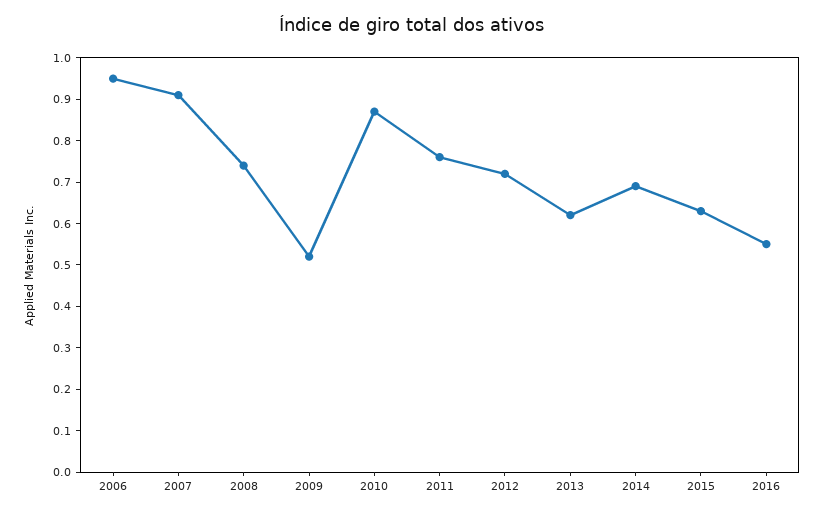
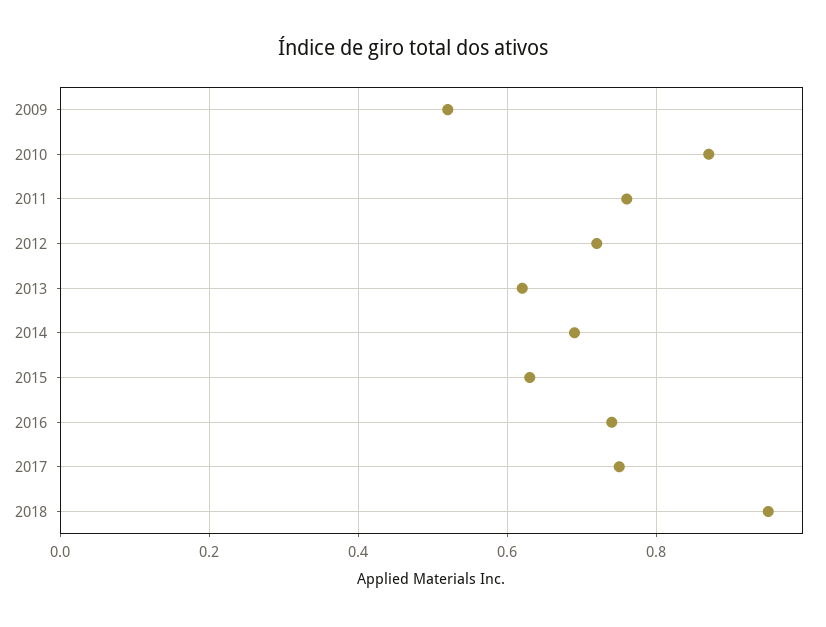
2006: 0.95 -> none
2007: 0.9 -> none
2008: 0.75 -> none
2016: 0.55 -> 0.75
2017: none -> 0.75
2018: none -> 0.95

